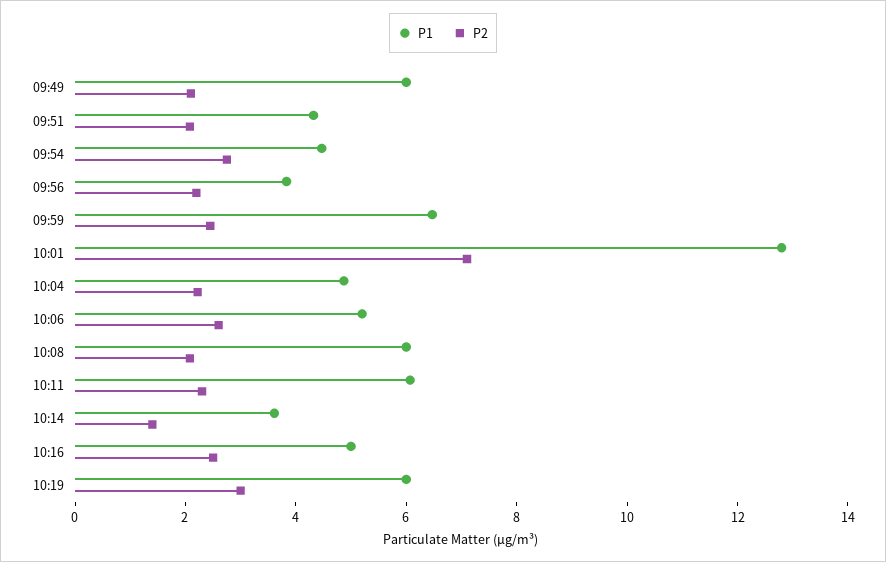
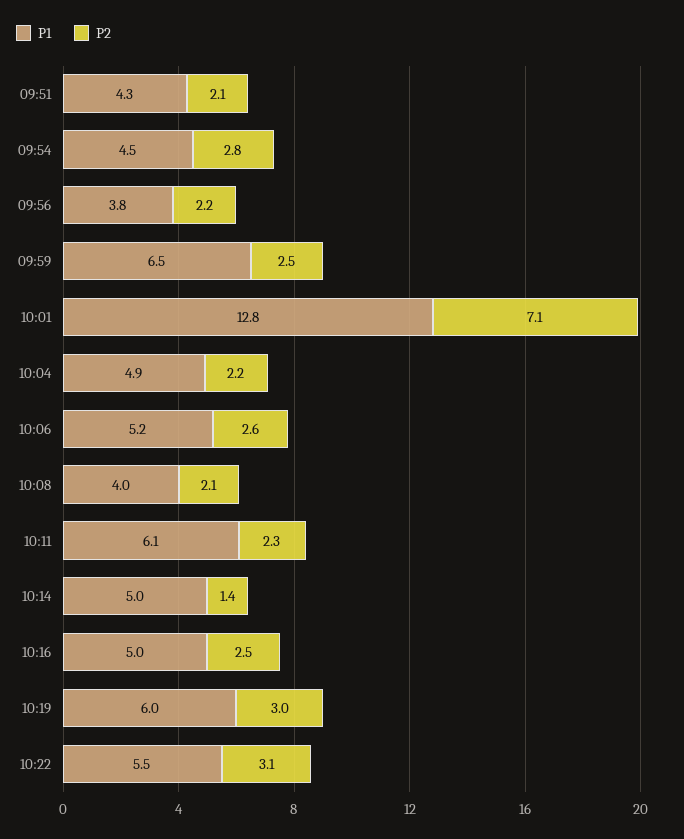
P1, 09:49: 6 -> none
P2, 09:49: 2 -> none
P1, 10:08: 6 -> 4
P1, 10:14: 3.5 -> 5
P1, 10:22: none -> 5.5
P2, 10:22: none -> 3.1

